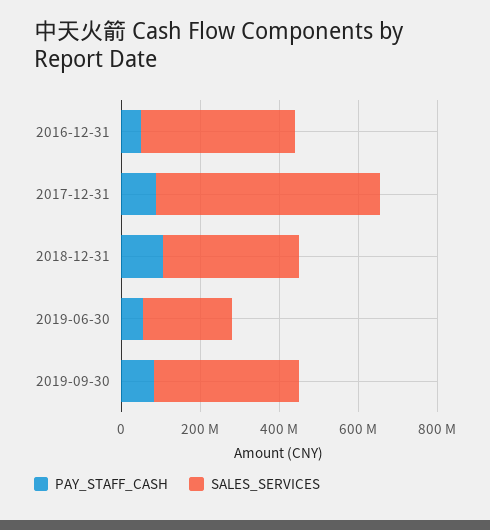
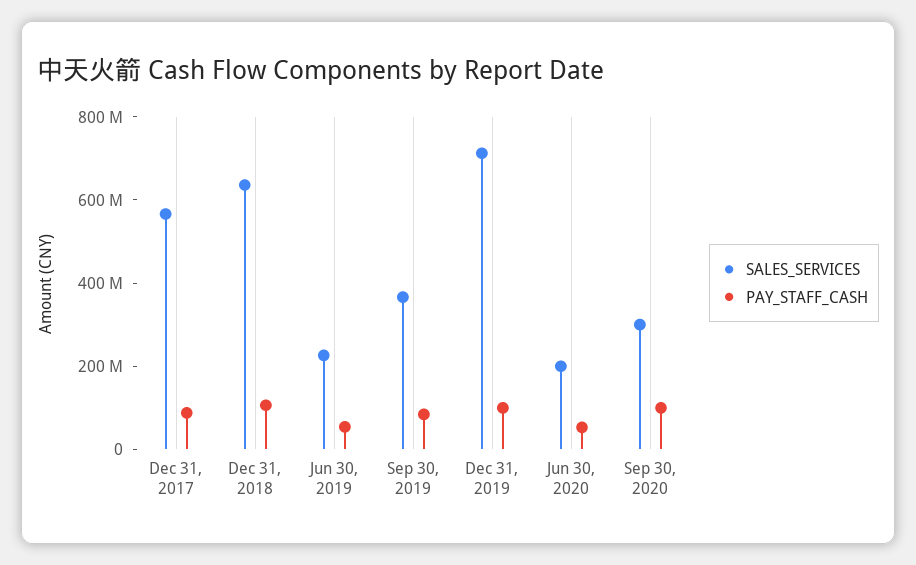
PAY_STAFF_CASH, 2016-12-31: 50000000 -> none
SALES_SERVICES, 2016-12-31: 400000000 -> none
SALES_SERVICES, 2018-12-31: 350000000 -> 650000000
SALES_SERVICES, Dec 31, 2019: none -> 700000000
PAY_STAFF_CASH, Dec 31, 2019: none -> 100000000
SALES_SERVICES, Jun 30, 2020: none -> 200000000
PAY_STAFF_CASH, Jun 30, 2020: none -> 50000000
SALES_SERVICES, Sep 30, 2020: none -> 300000000
PAY_STAFF_CASH, Sep 30, 2020: none -> 100000000

